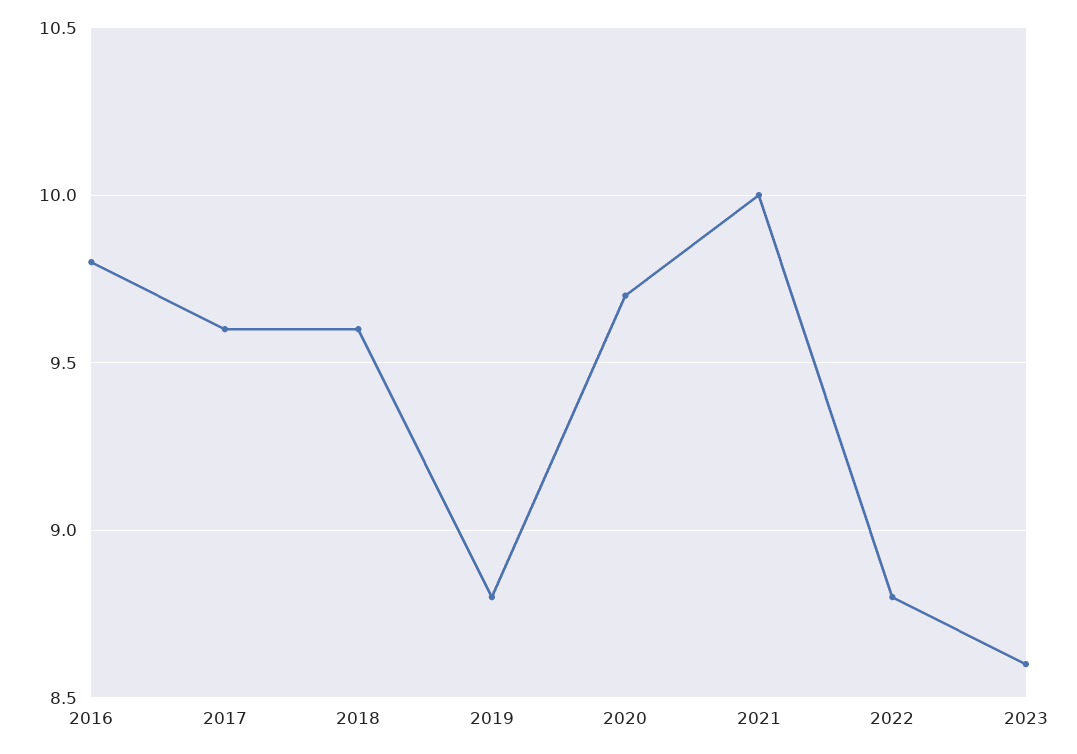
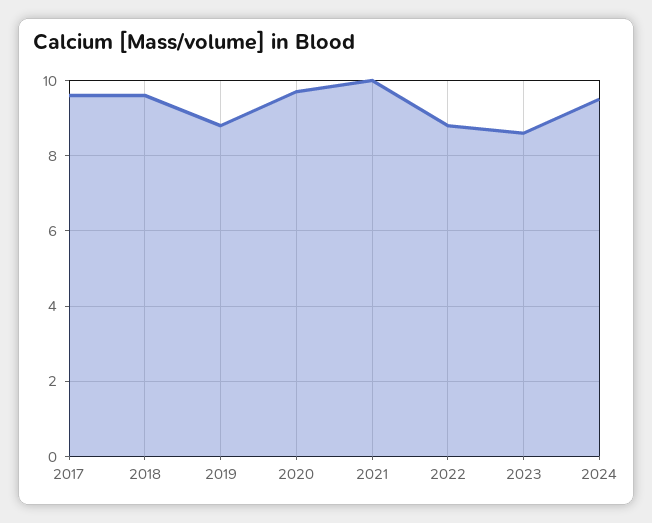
2016: 9.8 -> none
2024: none -> 9.5

